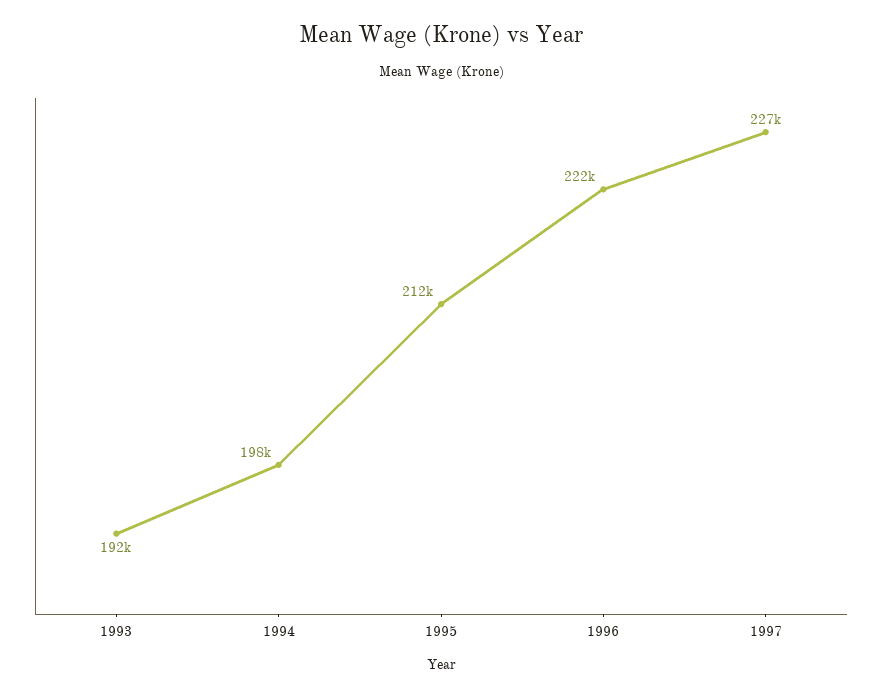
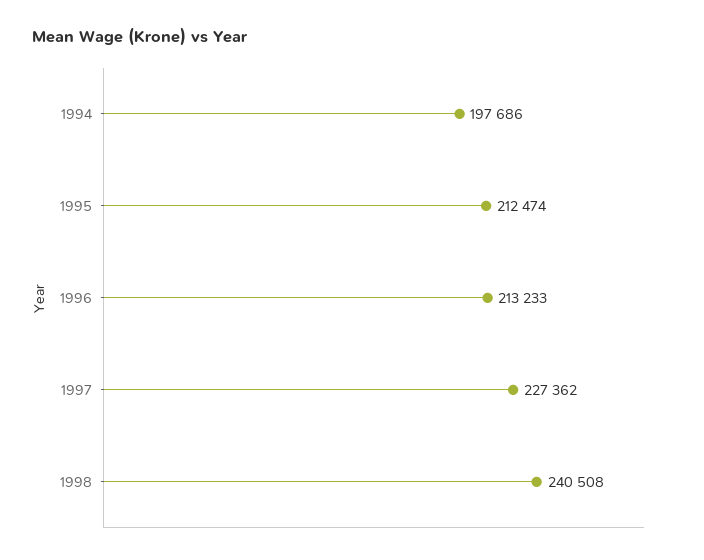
1993: 192000 -> none
1996: 222000 -> 213233
1998: none -> 240508

